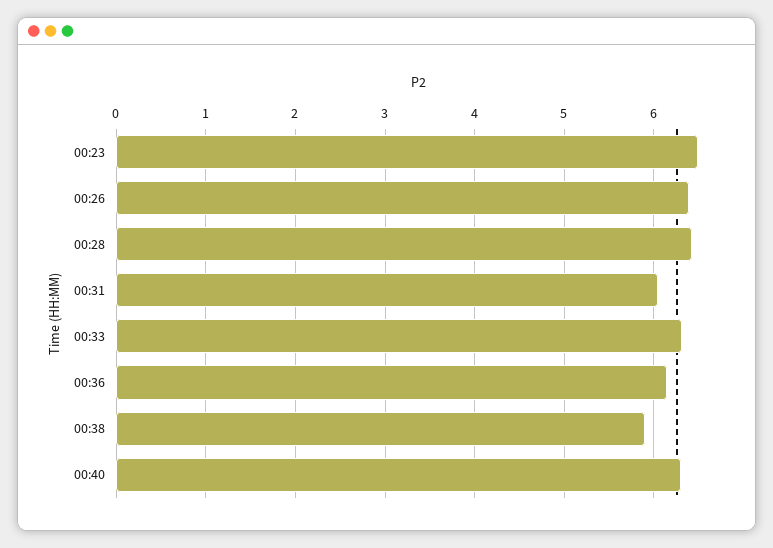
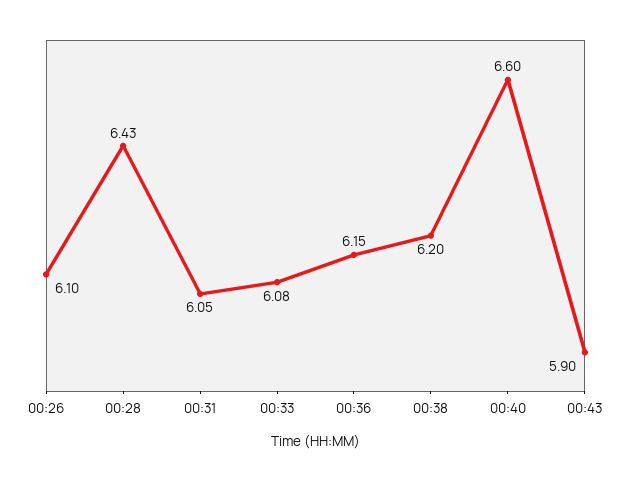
00:23: 6.5 -> none
00:26: 6.4 -> 6.1
00:33: 6.3 -> 6.08
00:38: 5.9 -> 6.2
00:40: 6.3 -> 6.6
00:43: none -> 5.9

